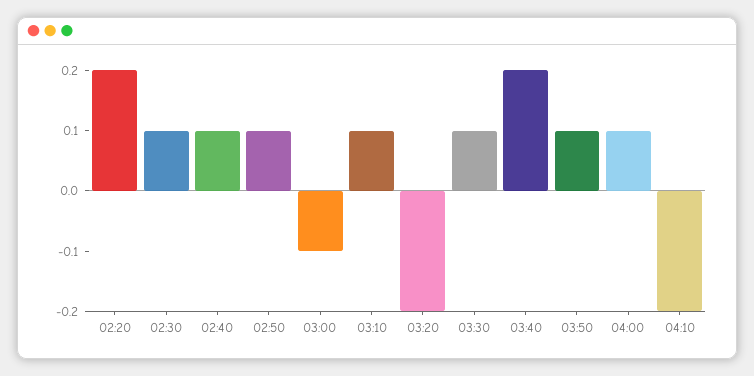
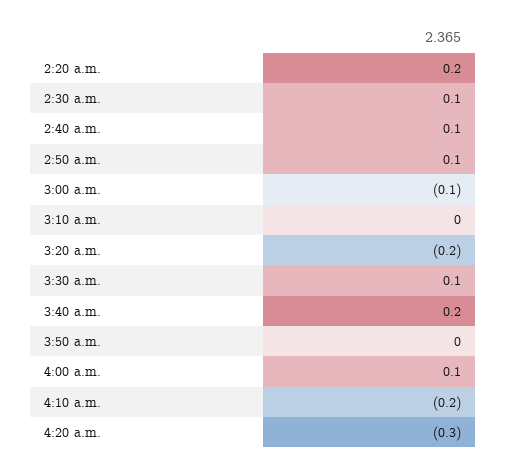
03:10: 0.1 -> 0
03:50: 0.1 -> 0
4:20 a.m.: none -> -0.3

